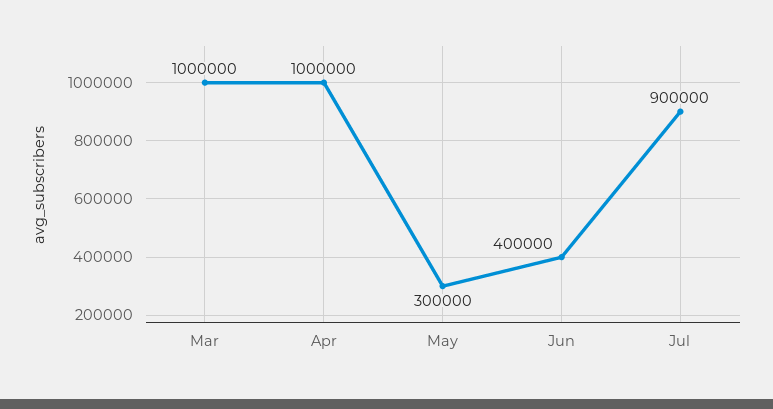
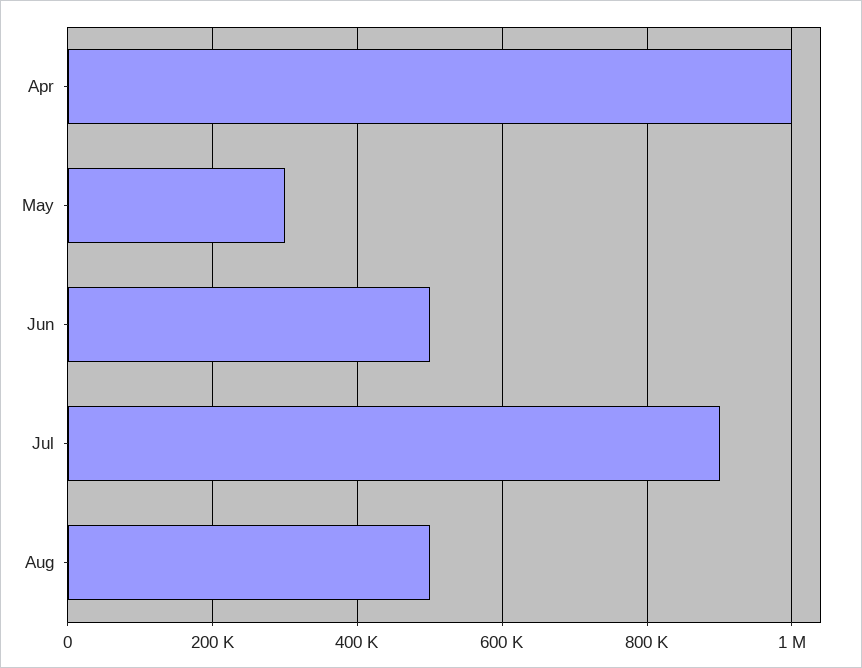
Mar: 1000000 -> none
Jun: 400000 -> 500000
Aug: none -> 500000

